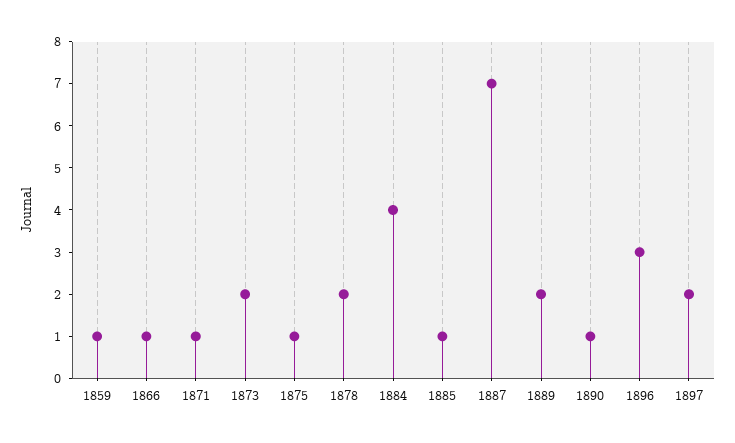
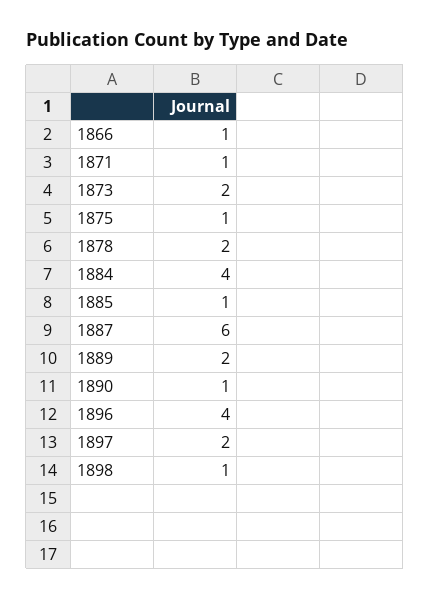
1859: 1 -> none
1887: 7 -> 6
1896: 3 -> 4
1898: none -> 1

